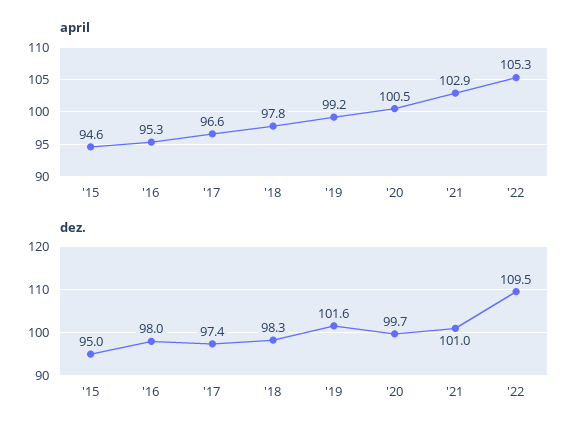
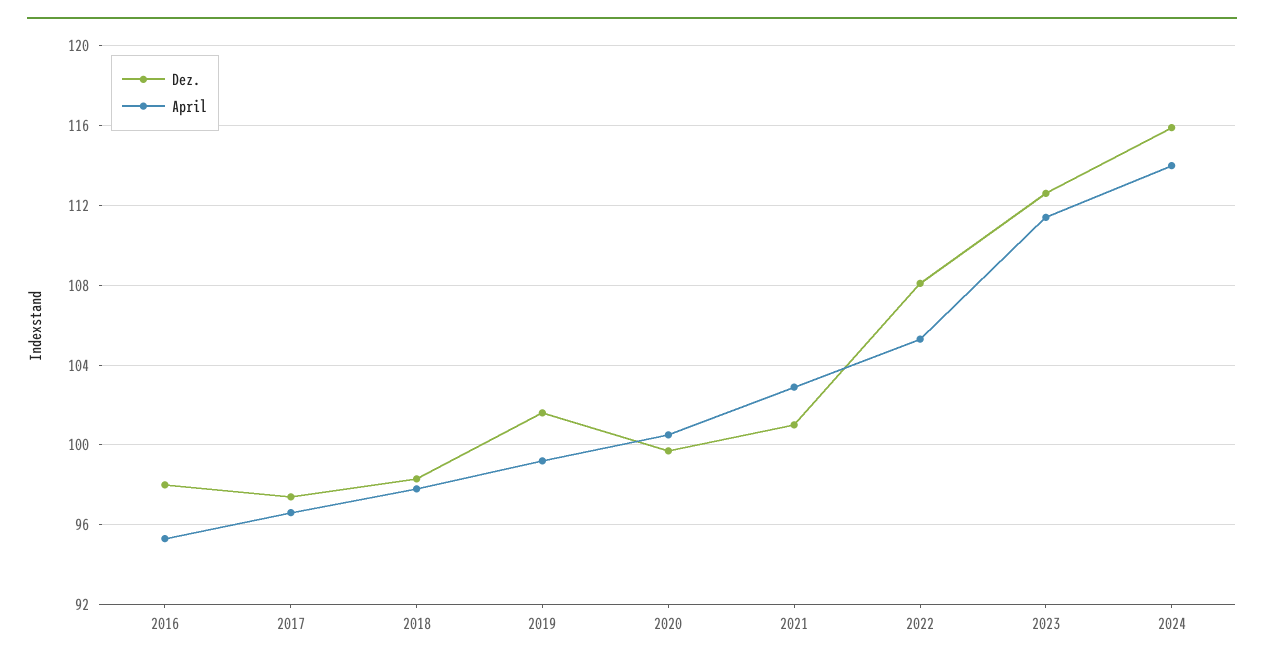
april, '15: 94.6 -> none
dez., '15: 95 -> none
dez., '22: 109.5 -> 108
dez., 2023: none -> 112.5
april, 2023: none -> 111.5
dez., 2024: none -> 116
april, 2024: none -> 114

